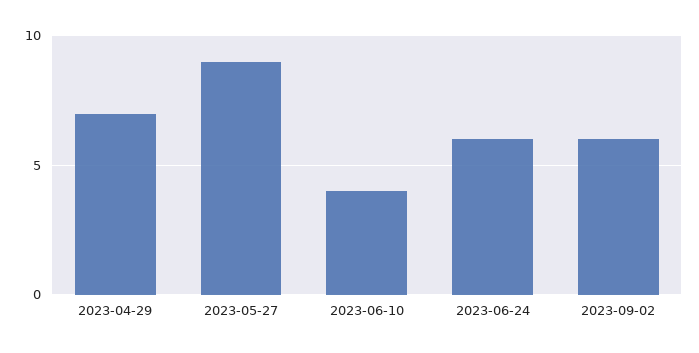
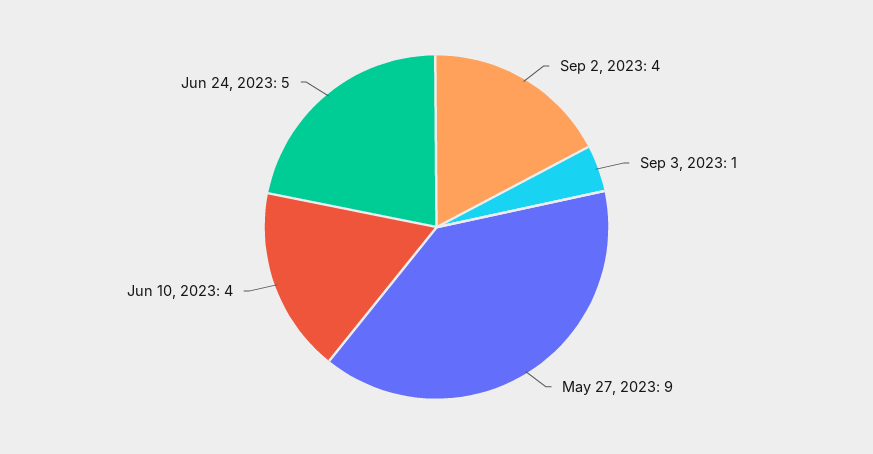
2023-04-29: 7 -> none
2023-06-24: 6 -> 5
2023-09-02: 6 -> 4
Sep 3, 2023: none -> 1

